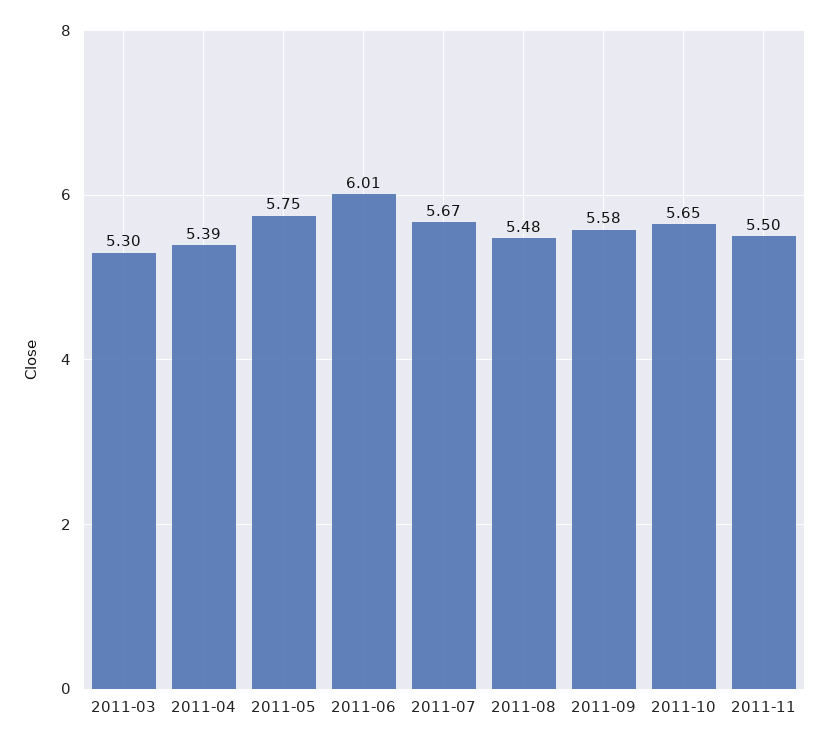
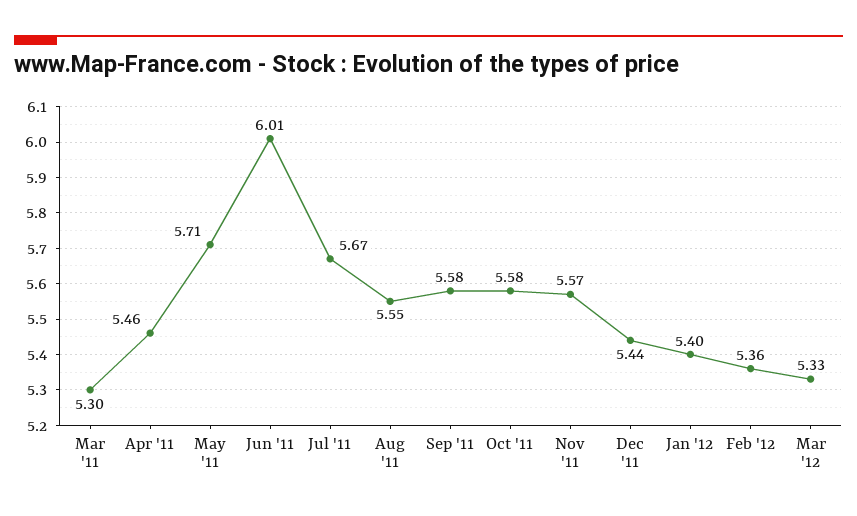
2011-04: 5.39 -> 5.46
2011-05: 5.75 -> 5.71
2011-08: 5.48 -> 5.55
2011-10: 5.65 -> 5.58
2011-11: 5.5 -> 5.57
Dec '11: none -> 5.44
Jan '12: none -> 5.4
Feb '12: none -> 5.36
Mar '12: none -> 5.33

